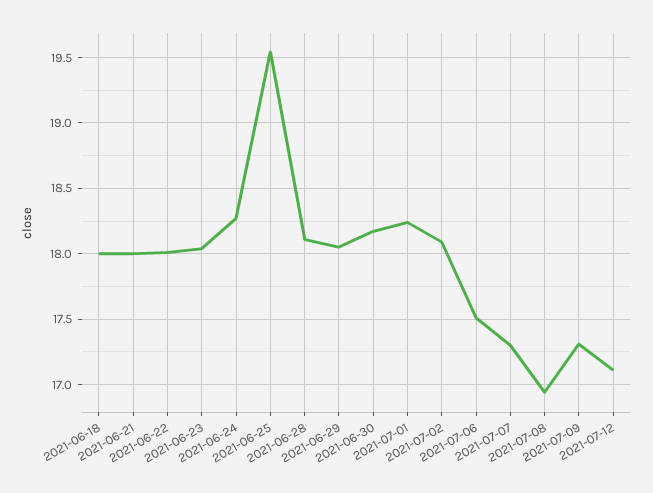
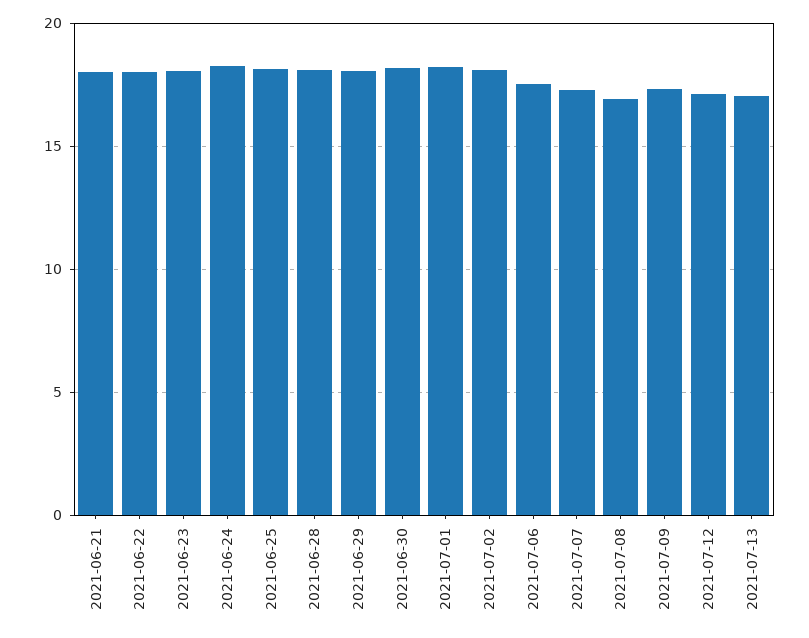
2021-06-18: 18 -> none
2021-06-25: 19.55 -> 18
2021-07-13: none -> 17

